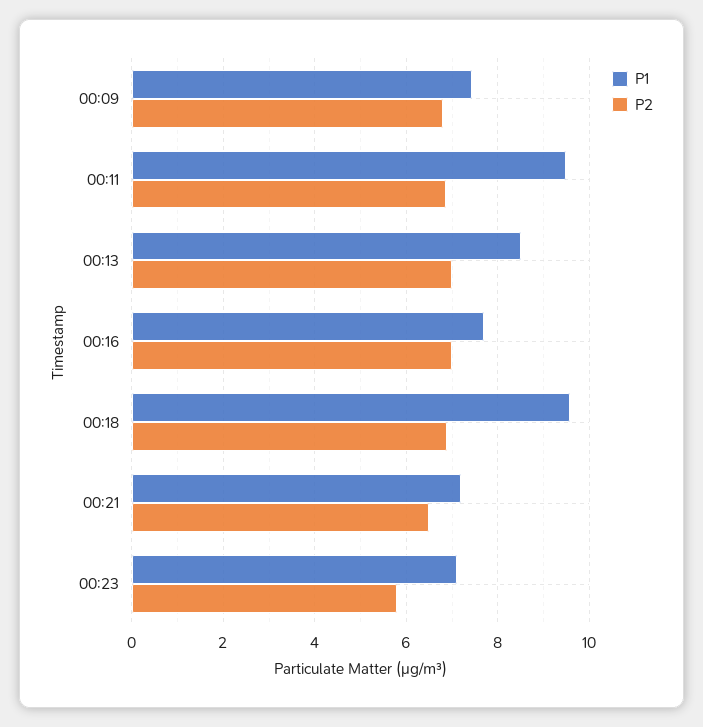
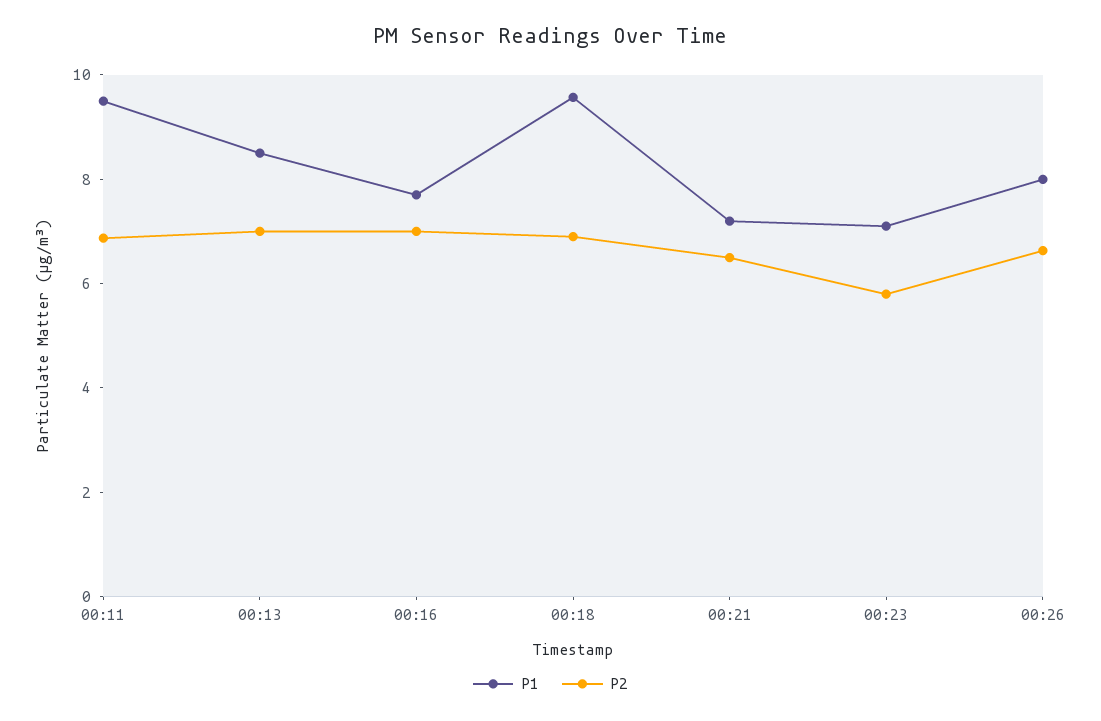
P1, 00:09: 7.4 -> none
P2, 00:09: 6.8 -> none
P1, 00:26: none -> 8
P2, 00:26: none -> 6.5

